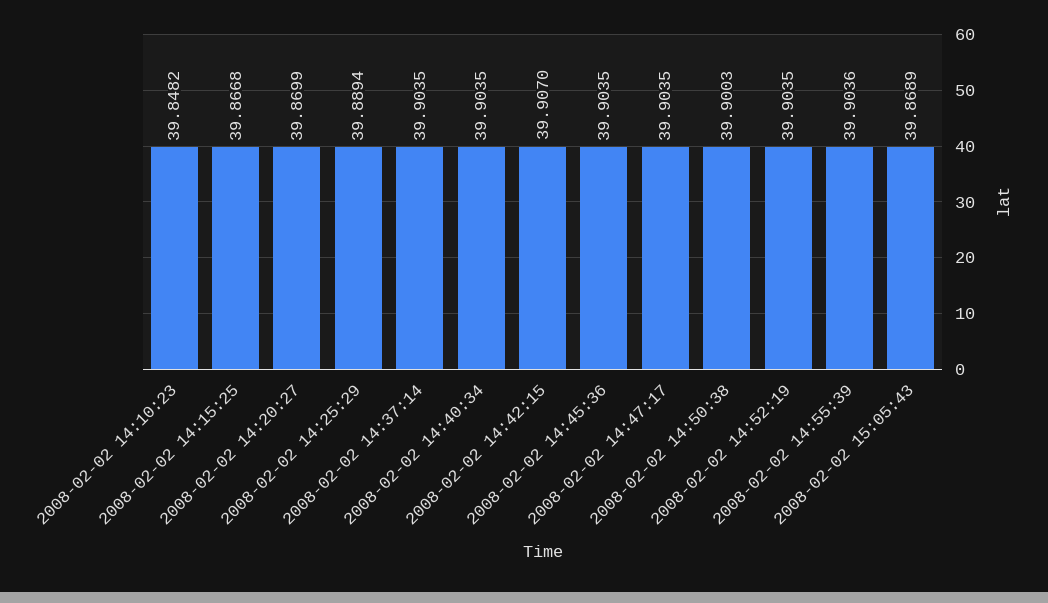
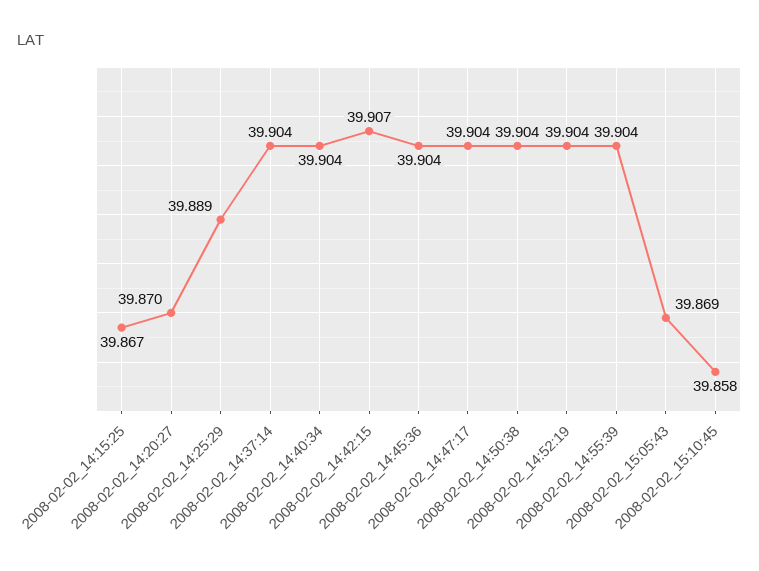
2008-02-02 14:10:23: 39.8482 -> none
2008-02-02 14:50:38: 39.9003 -> 39.904
2008-02-02_15:10:45: none -> 39.858

